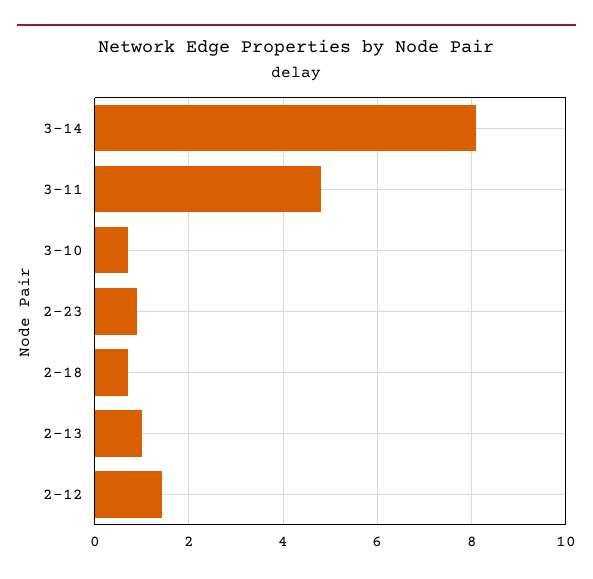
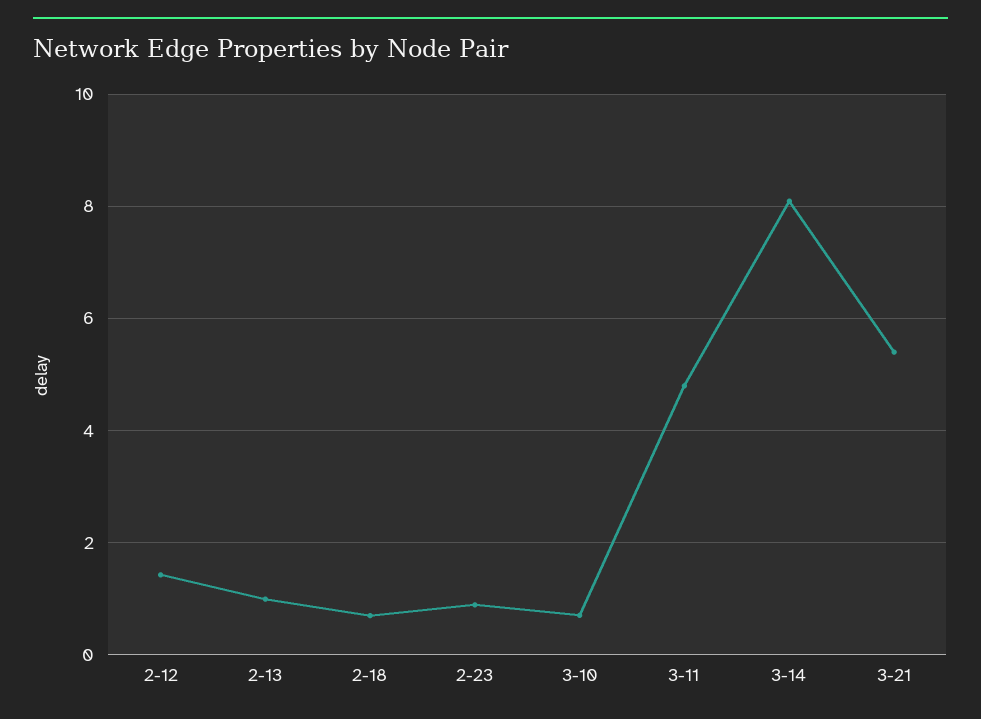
3-21: none -> 5.4

